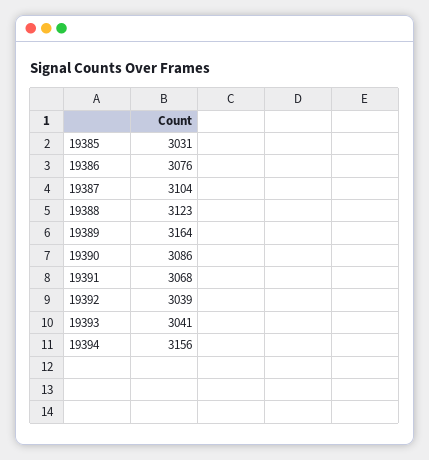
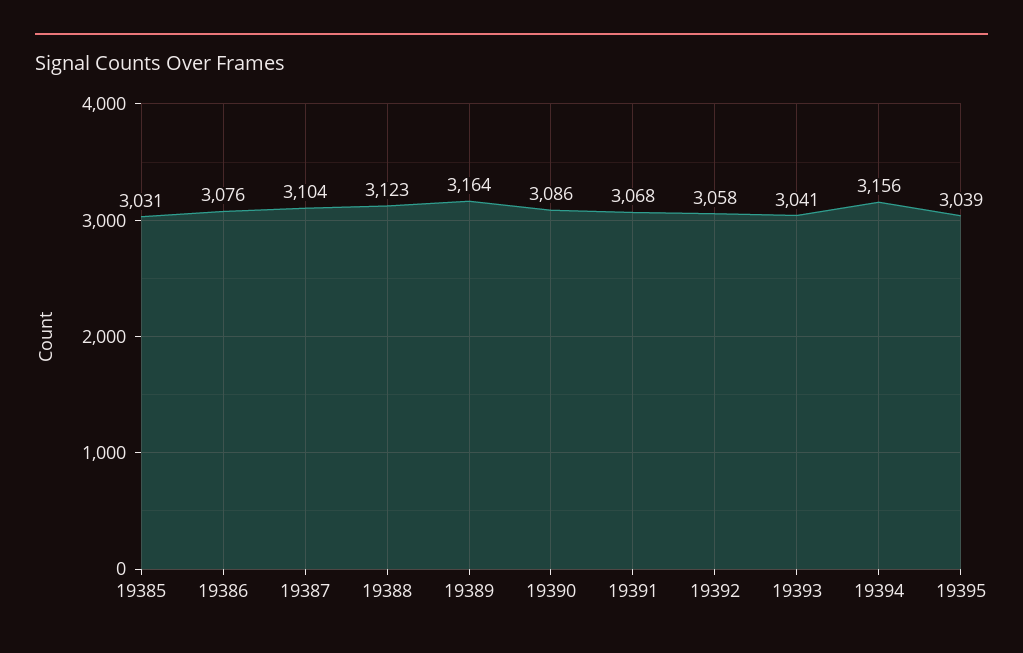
19392: 3039 -> 3058
19395: none -> 3039

